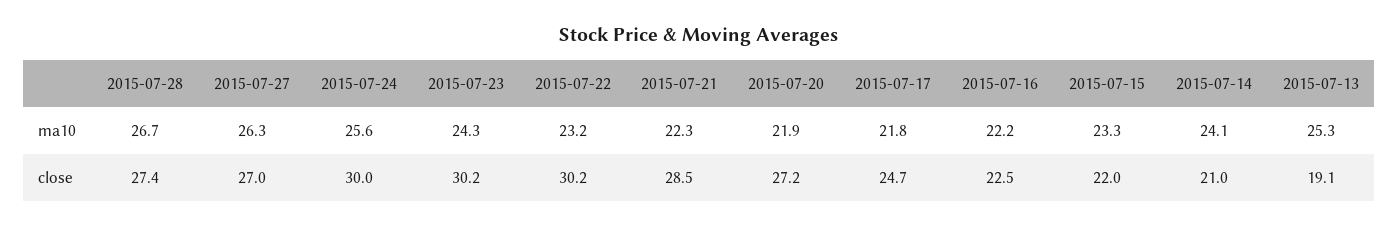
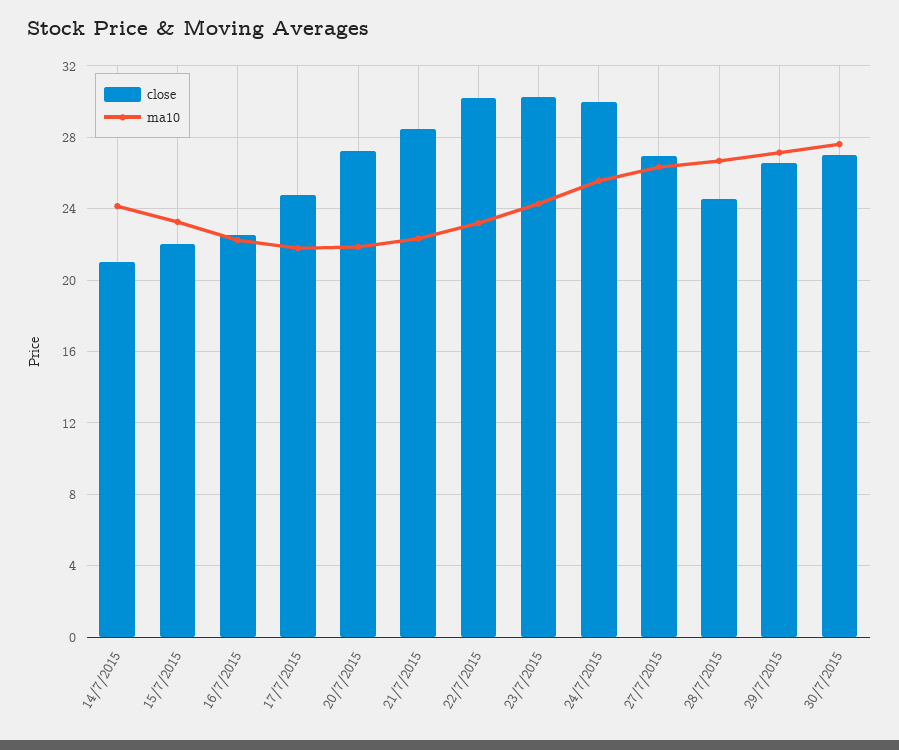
ma10, 2015-07-13: 25.3 -> none
close, 2015-07-28: 27.4 -> 24.5
close, 2015-07-13: 19.1 -> none
close, 29/7/2015: none -> 26.5
ma10, 29/7/2015: none -> 27
close, 30/7/2015: none -> 27
ma10, 30/7/2015: none -> 27.5

